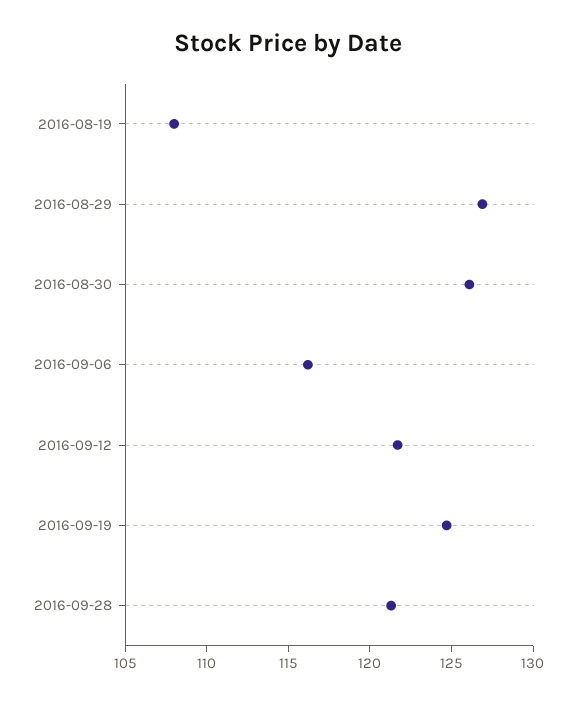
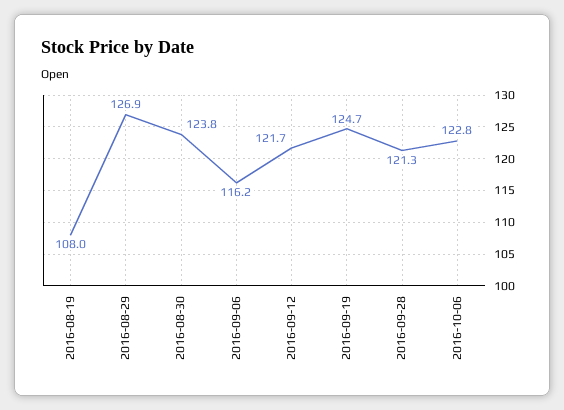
2016-08-30: 126 -> 123.8
2016-10-06: none -> 122.8

